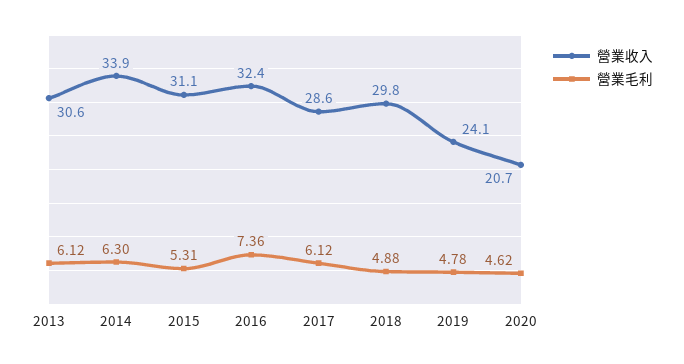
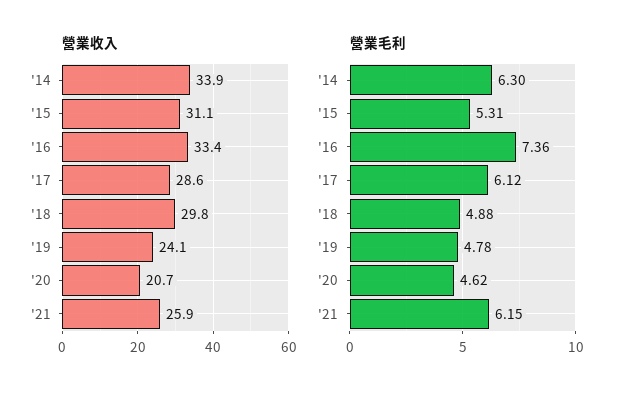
營業收入, 2013: 30.6 -> none
營業毛利, 2013: 6.12 -> none
營業收入, 2016: 32.4 -> 33.4
營業收入, '21: none -> 25.9
營業毛利, '21: none -> 6.15

